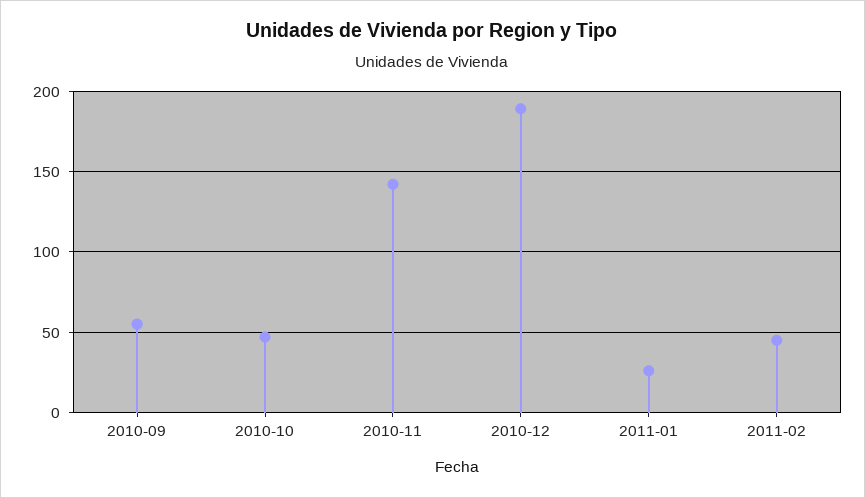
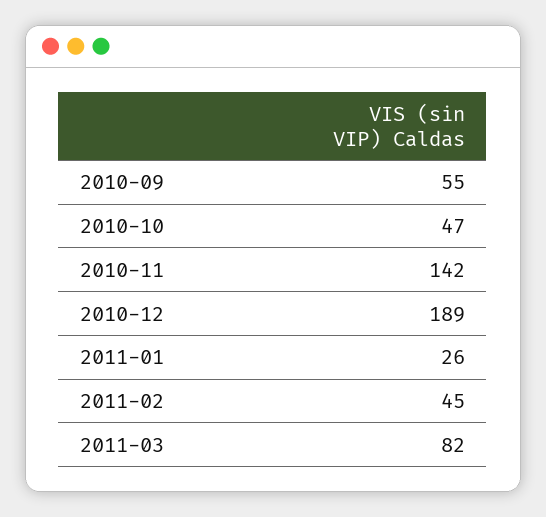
2011-03: none -> 82

